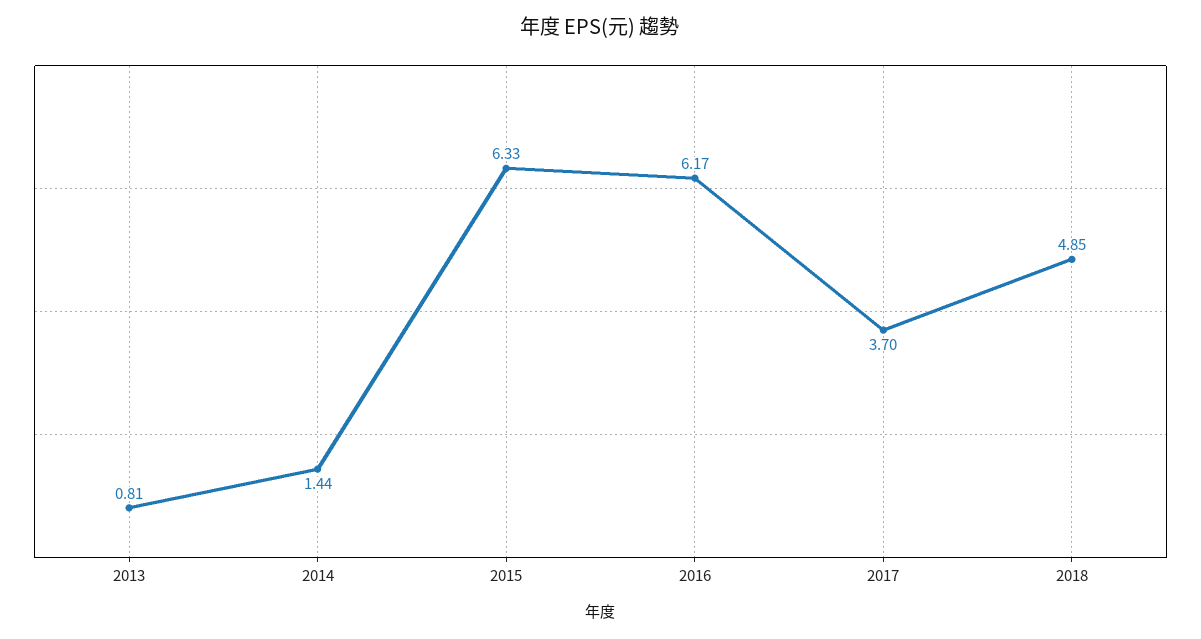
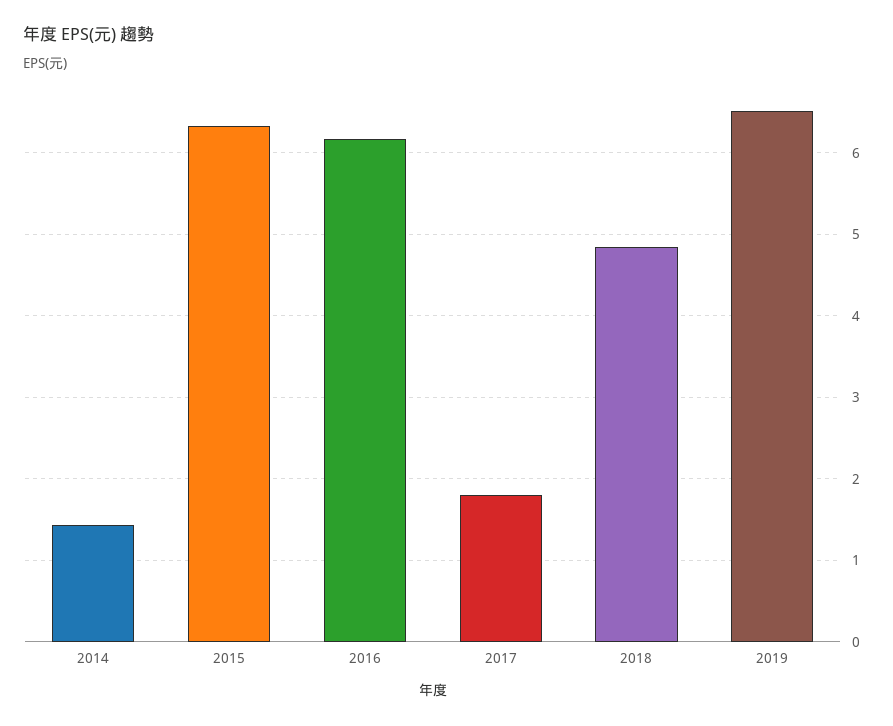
2013: 0.81 -> none
2017: 3.7 -> 1.8
2019: none -> 6.5

